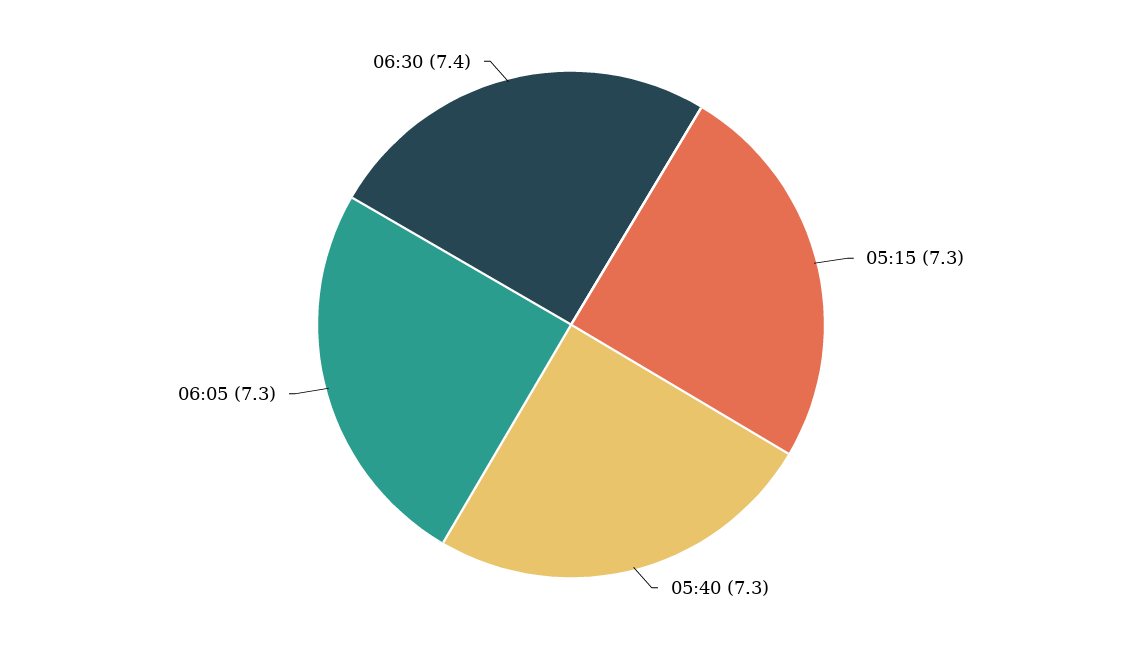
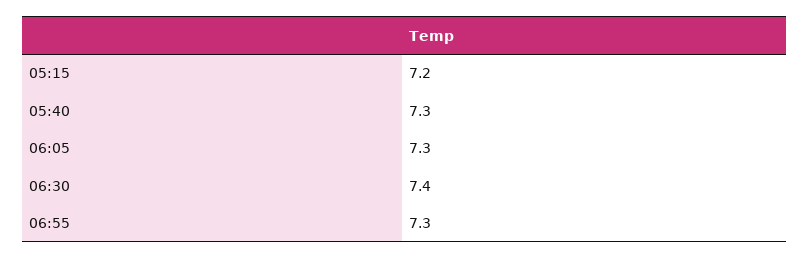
05:15: 7.3 -> 7.2
06:55: none -> 7.3

